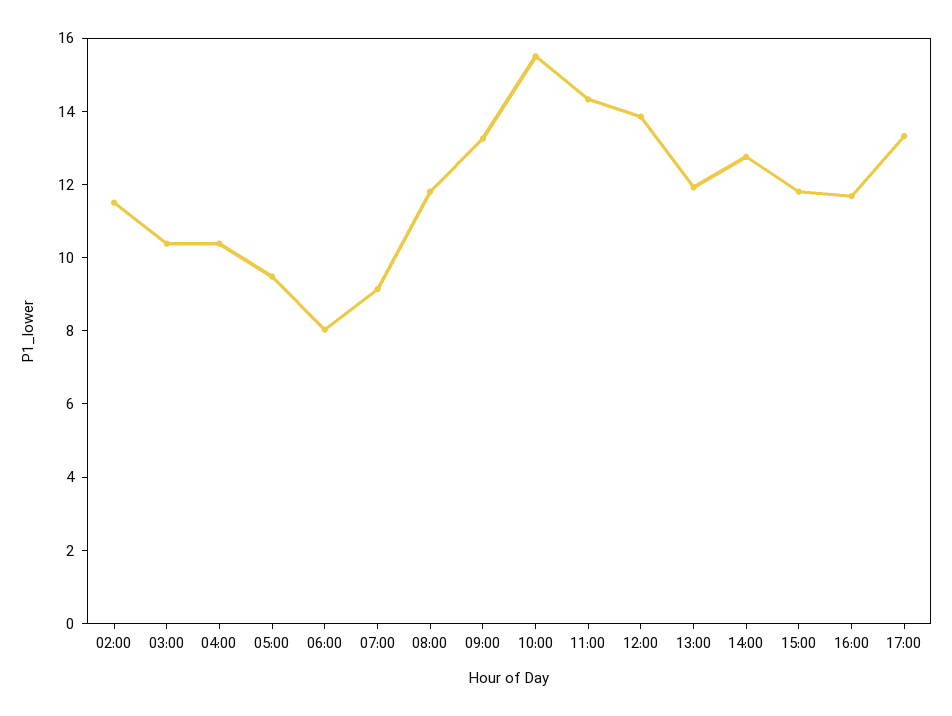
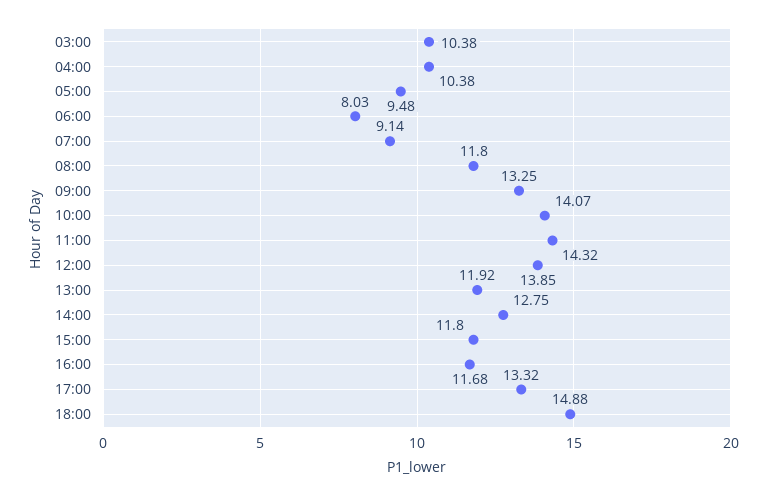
02:00: 11.5 -> none
10:00: 15.5 -> 14.07
18:00: none -> 14.88

